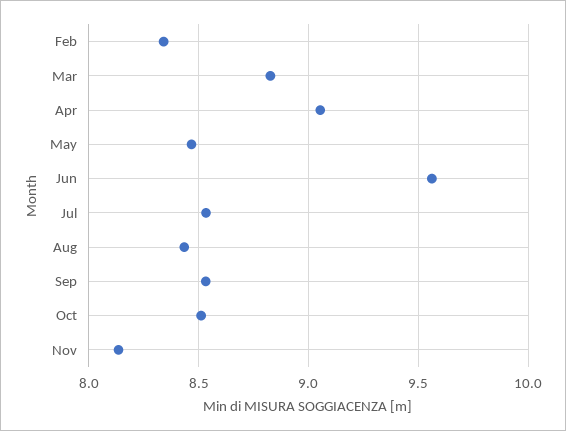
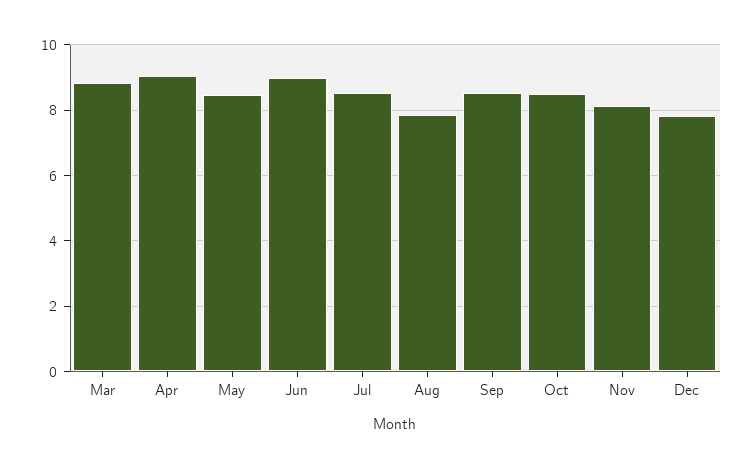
Feb: 8.35 -> none
Jun: 9.55 -> 9
Aug: 8.45 -> 7.8
Dec: none -> 7.8

